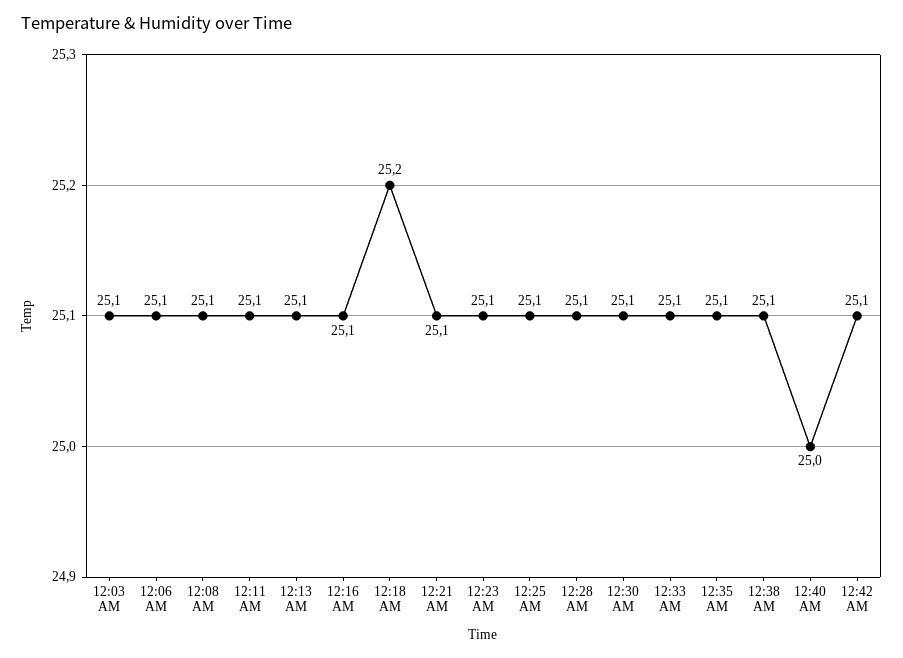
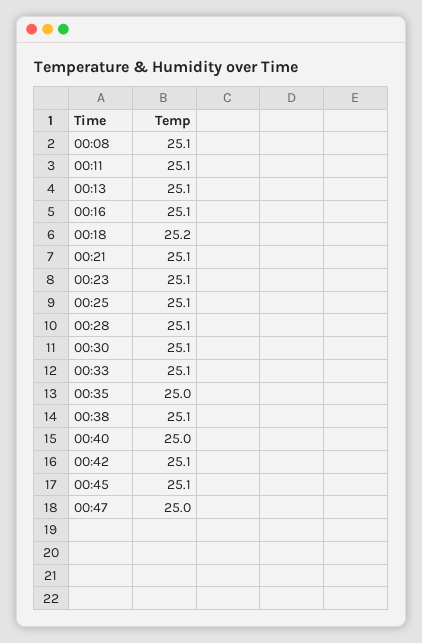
12:03 AM: 25.1 -> none
12:06 AM: 25.1 -> none
12:35 AM: 25.1 -> 25
00:45: none -> 25.1
00:47: none -> 25

